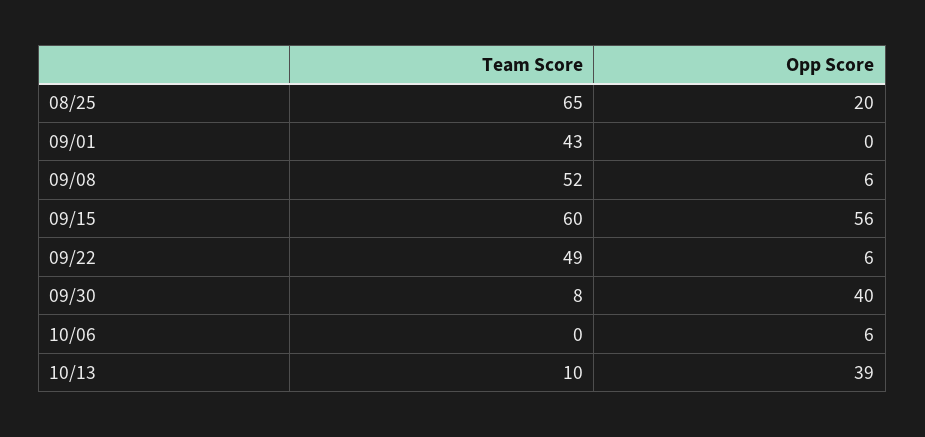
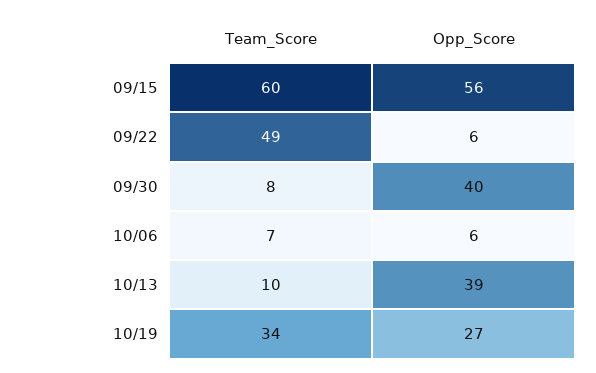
Team Score, 08/25: 65 -> none
Opp Score, 08/25: 20 -> none
Team Score, 09/01: 43 -> none
Opp Score, 09/01: 0 -> none
Team Score, 09/08: 52 -> none
Opp Score, 09/08: 6 -> none
Team Score, 10/06: 0 -> 7
Team Score, 10/19: none -> 34
Opp Score, 10/19: none -> 27

